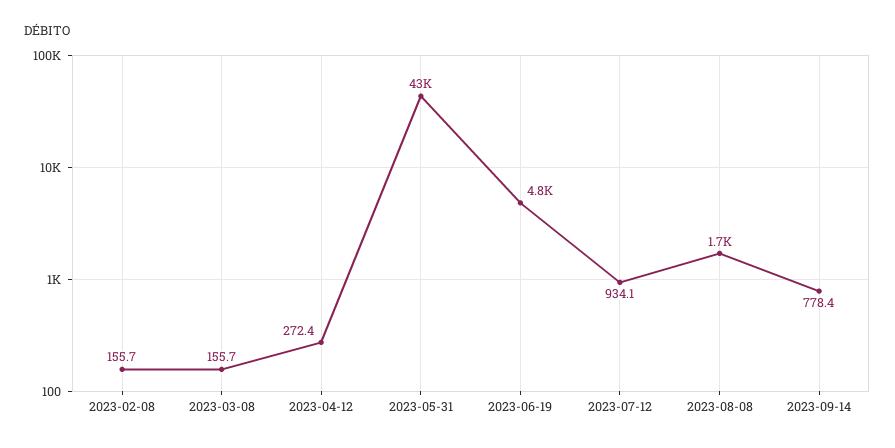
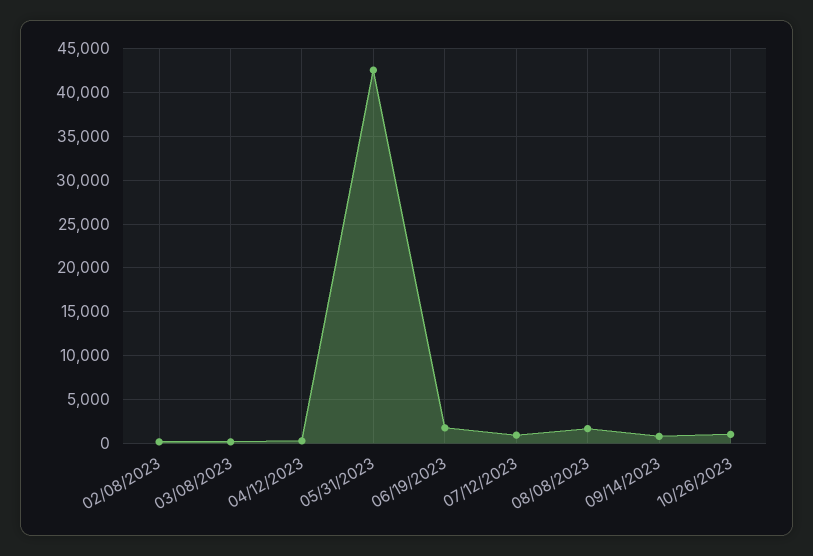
2023-06-19: 4800 -> 2000
10/26/2023: none -> 1000

